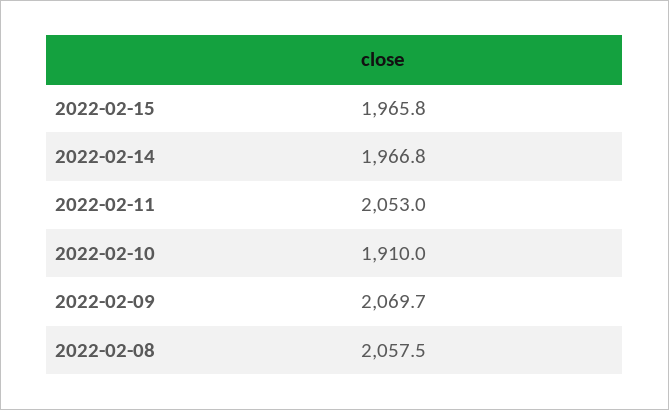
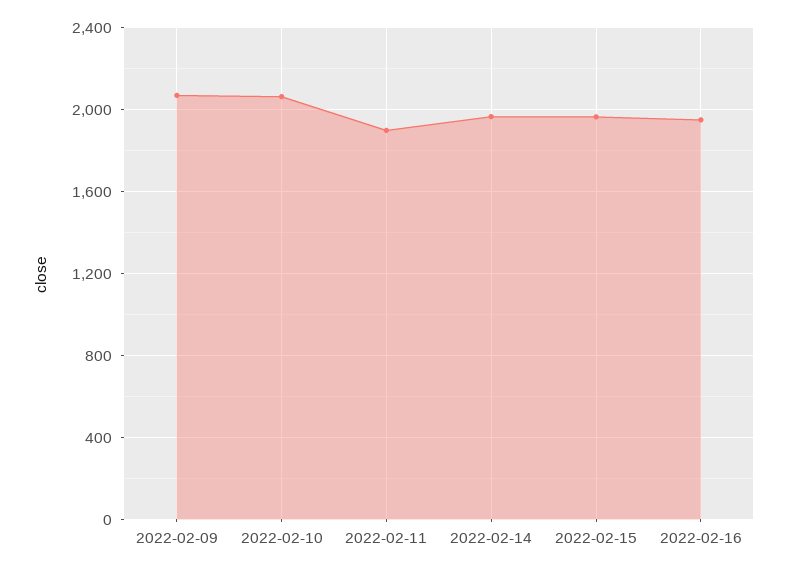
2022-02-11: 2053 -> 1900
2022-02-10: 1910 -> 2050
2022-02-08: 2057.5 -> none
2022-02-16: none -> 1950

